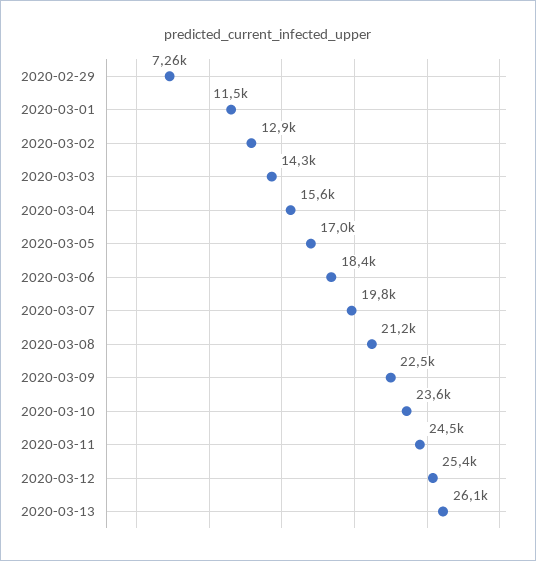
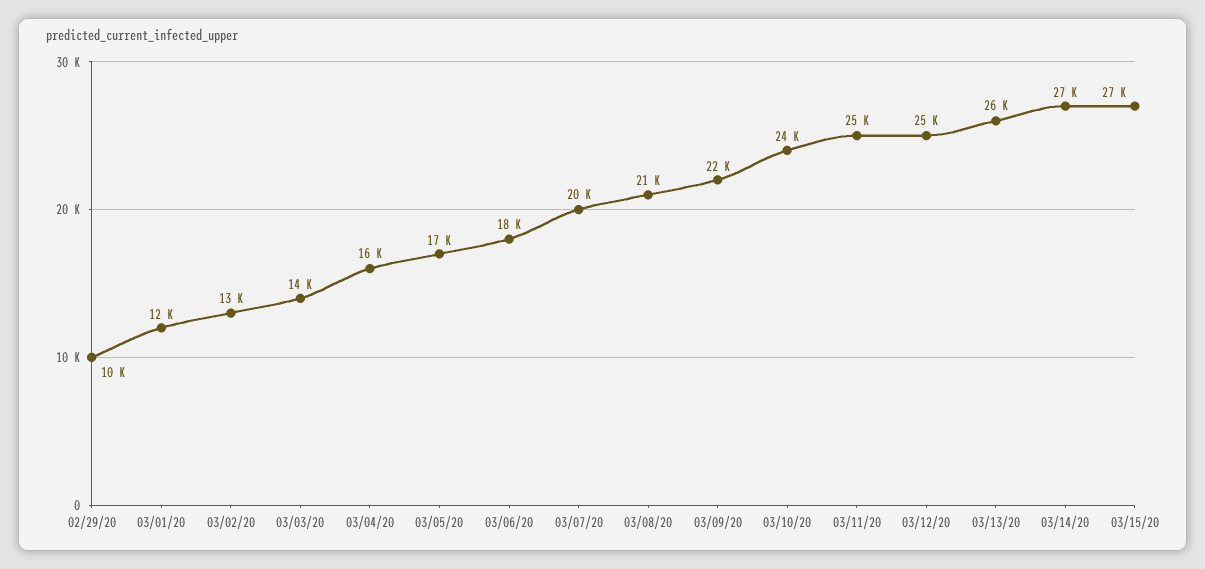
2020-02-29: 7260 -> 10000
03/14/20: none -> 27000
03/15/20: none -> 27000

